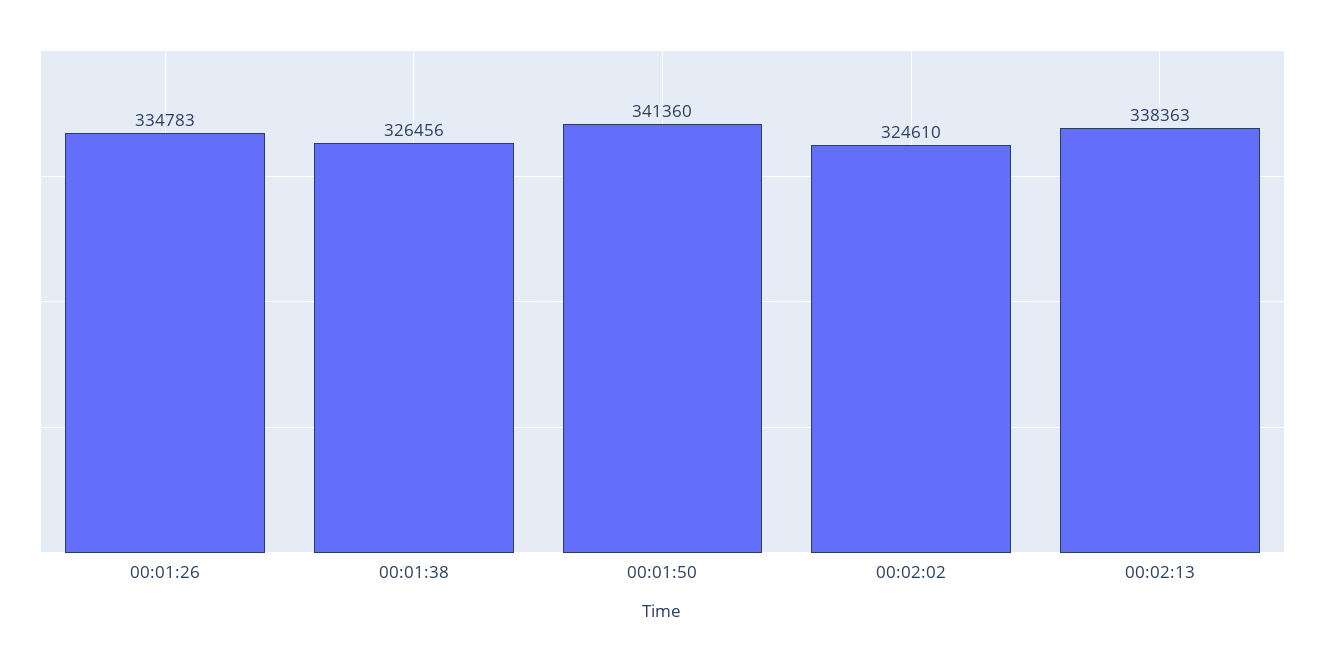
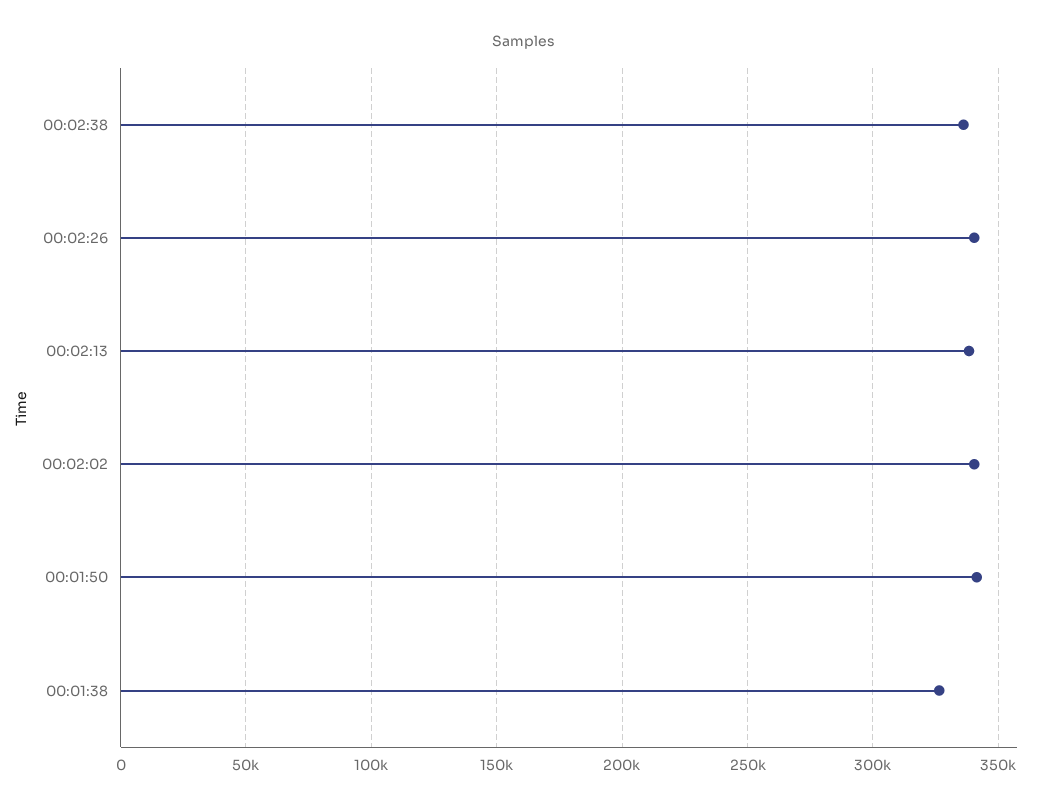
00:01:26: 334783 -> none
00:02:02: 324610 -> 340000
00:02:38: none -> 335000
00:02:26: none -> 340000

